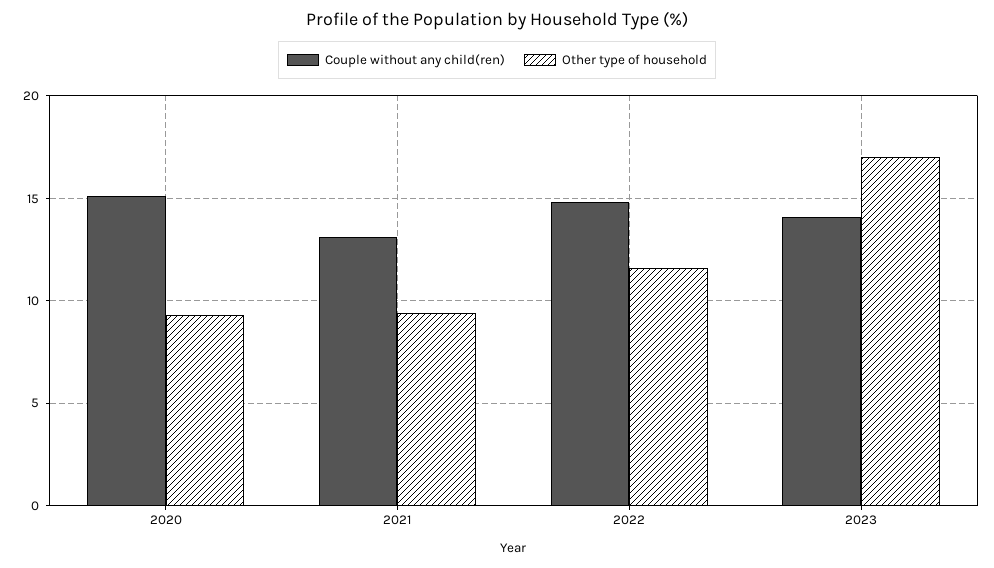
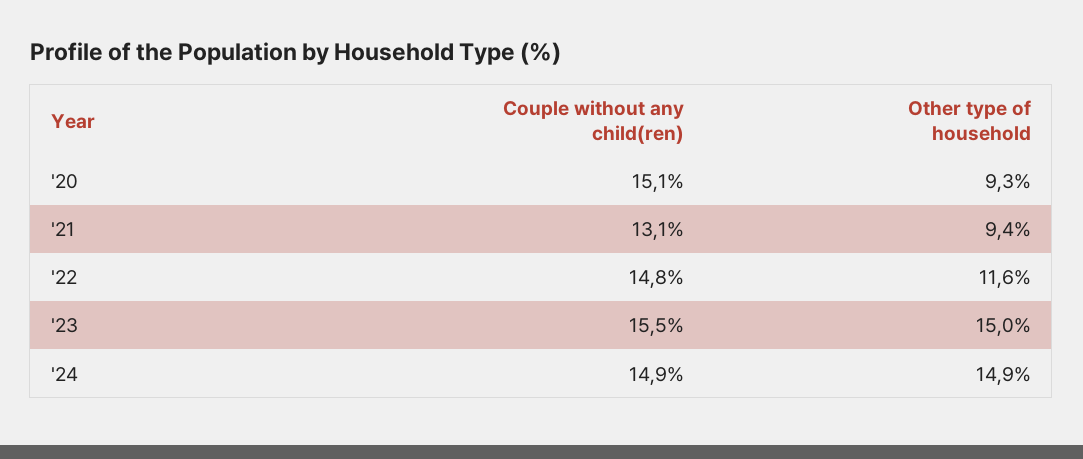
Couple without any child(ren), 2023: 14 -> 15.5
Other type of household, 2023: 17 -> 15
Couple without any child(ren), '24: none -> 14.9
Other type of household, '24: none -> 14.9

